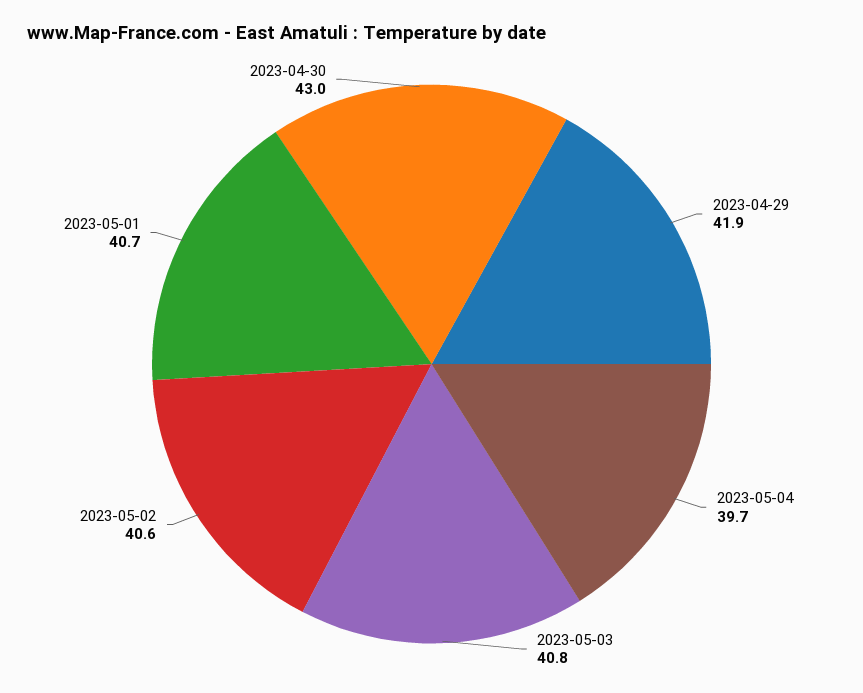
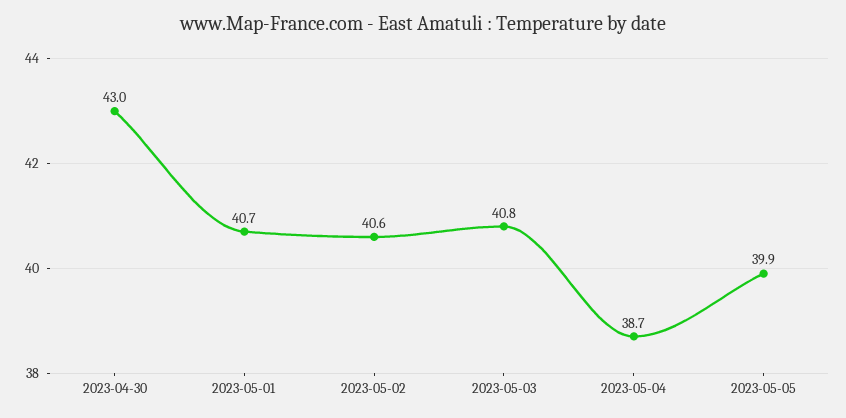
2023-04-29: 41.9 -> none
2023-05-04: 39.7 -> 38.7
2023-05-05: none -> 39.9

